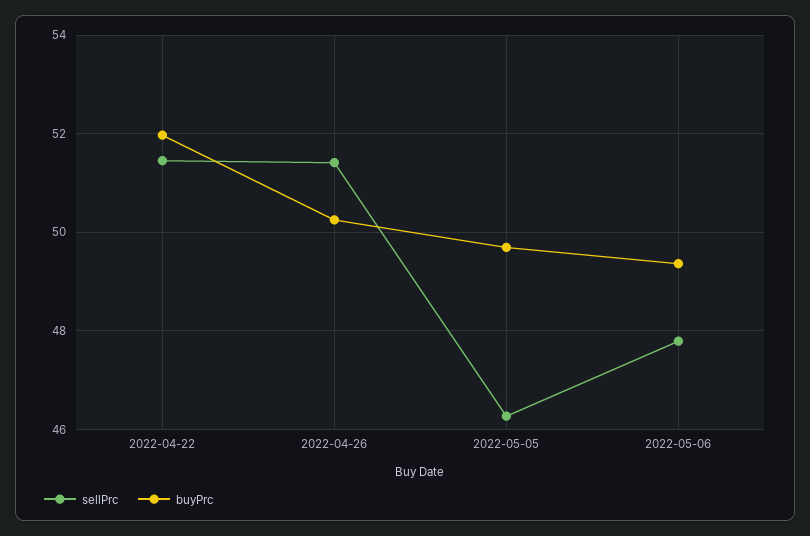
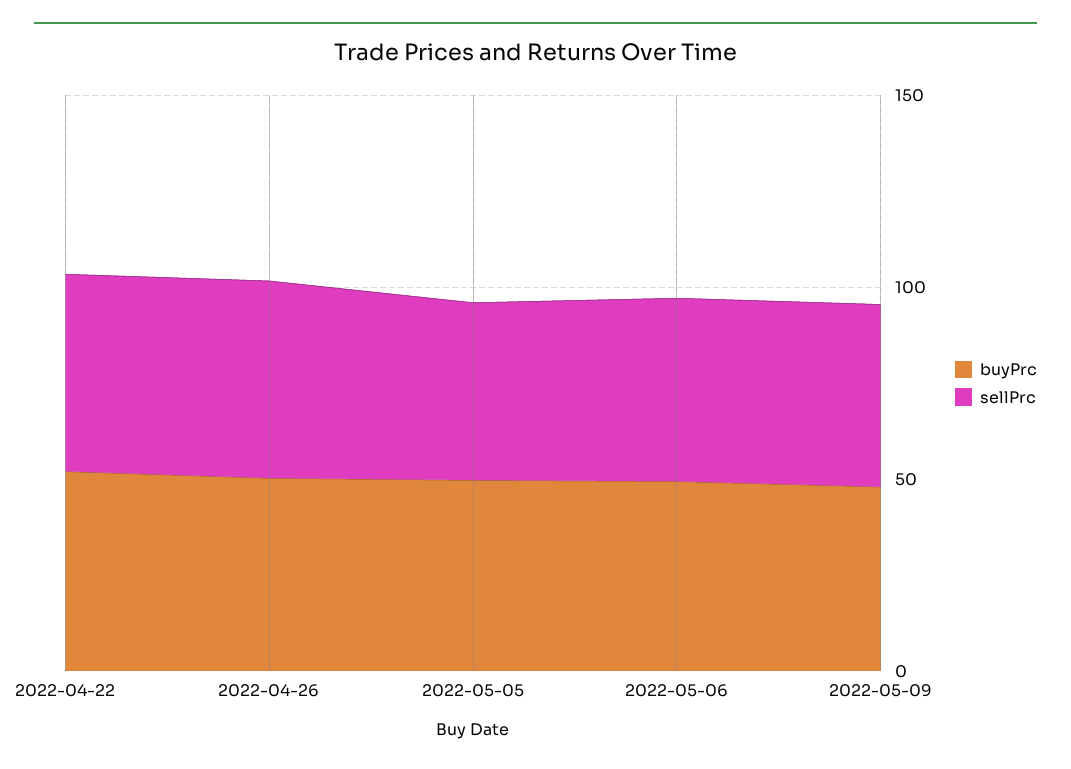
buyPrc, 2022-05-09: none -> 50
sellPrc, 2022-05-09: none -> 50

